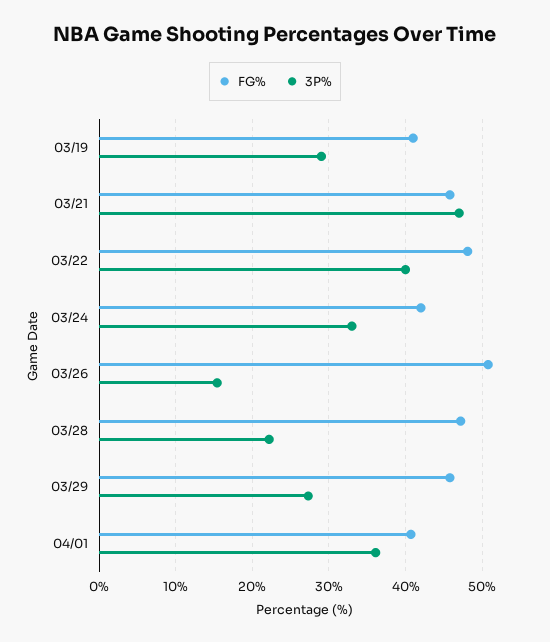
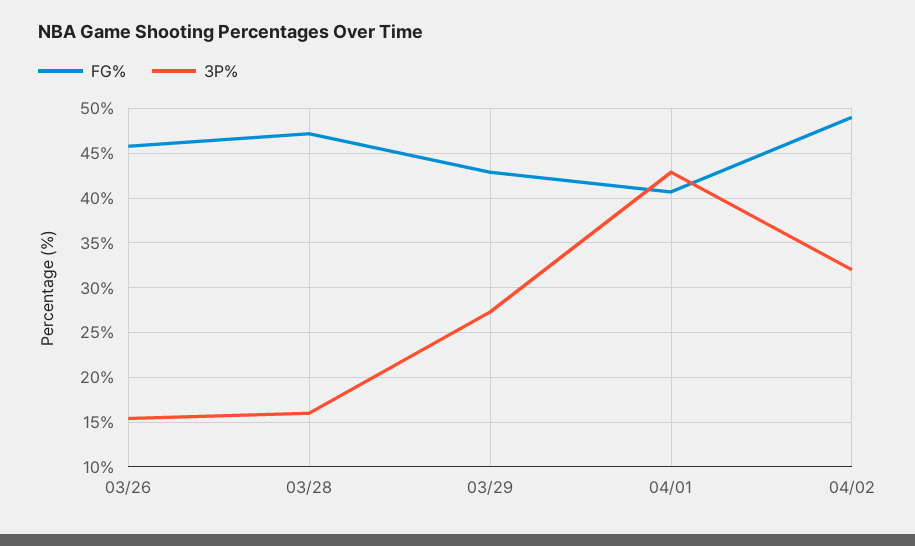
FG%, 03/19: 41 -> none
3P%, 03/19: 29 -> none
FG%, 03/21: 46 -> none
3P%, 03/21: 47 -> none
FG%, 03/22: 48 -> none
3P%, 03/22: 40 -> none
FG%, 03/24: 42 -> none
3P%, 03/24: 33 -> none
FG%, 03/26: 51 -> 46
3P%, 03/28: 22 -> 16
FG%, 03/29: 46 -> 43
3P%, 04/01: 36 -> 43
FG%, 04/02: none -> 49
3P%, 04/02: none -> 32

